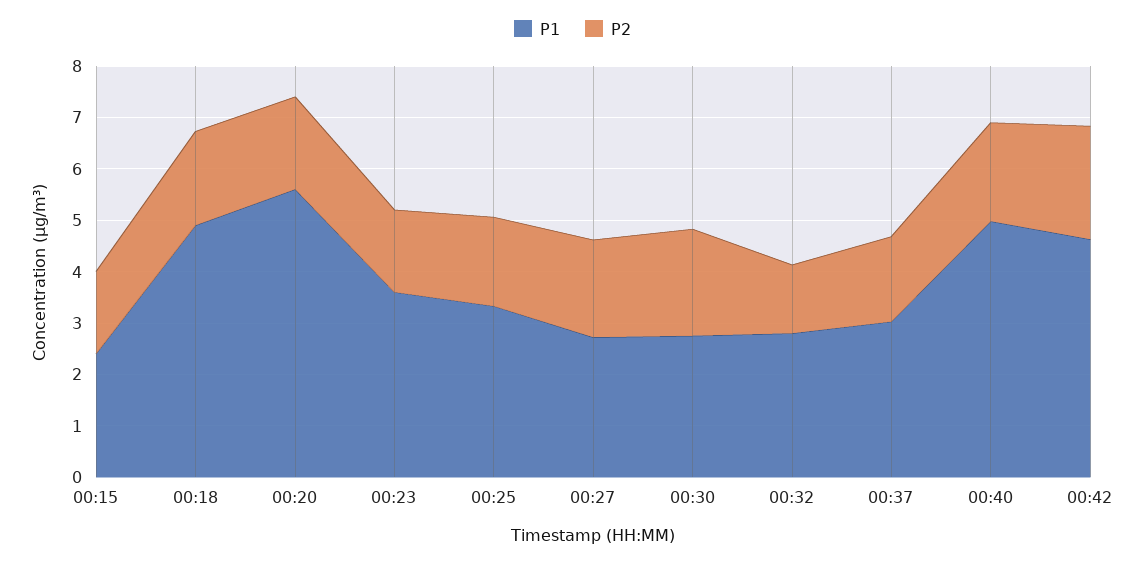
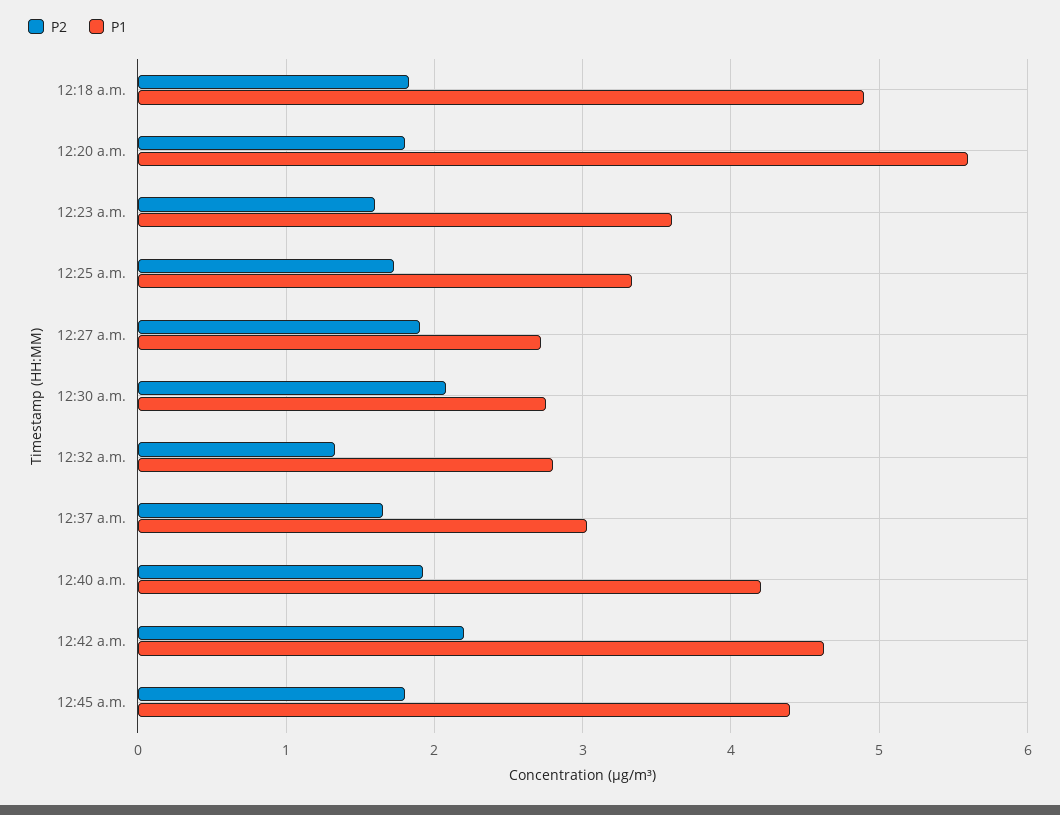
P1, 00:15: 2.4 -> none
P2, 00:15: 1.6 -> none
P1, 00:40: 5 -> 4.2
P2, 12:45 a.m.: none -> 1.8
P1, 12:45 a.m.: none -> 4.4

